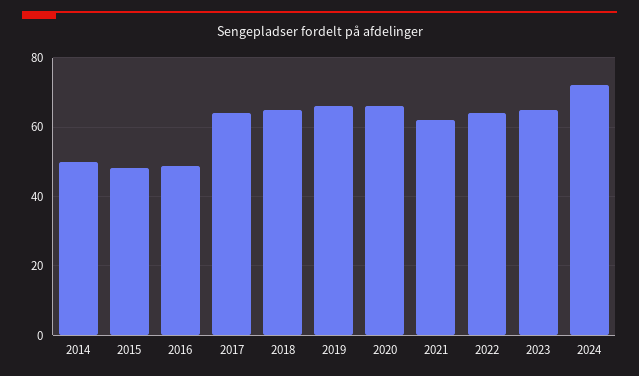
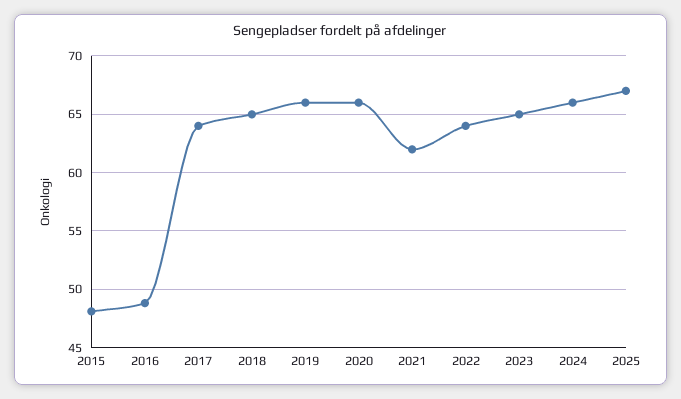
2014: 50 -> none
2024: 72 -> 66
2025: none -> 67

